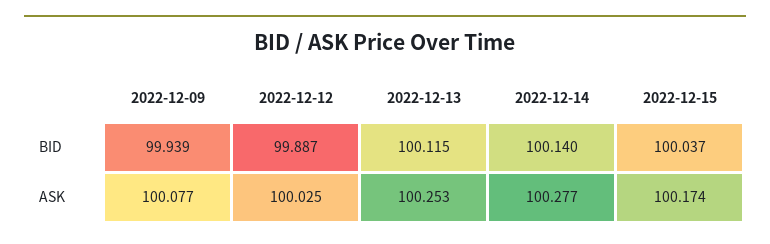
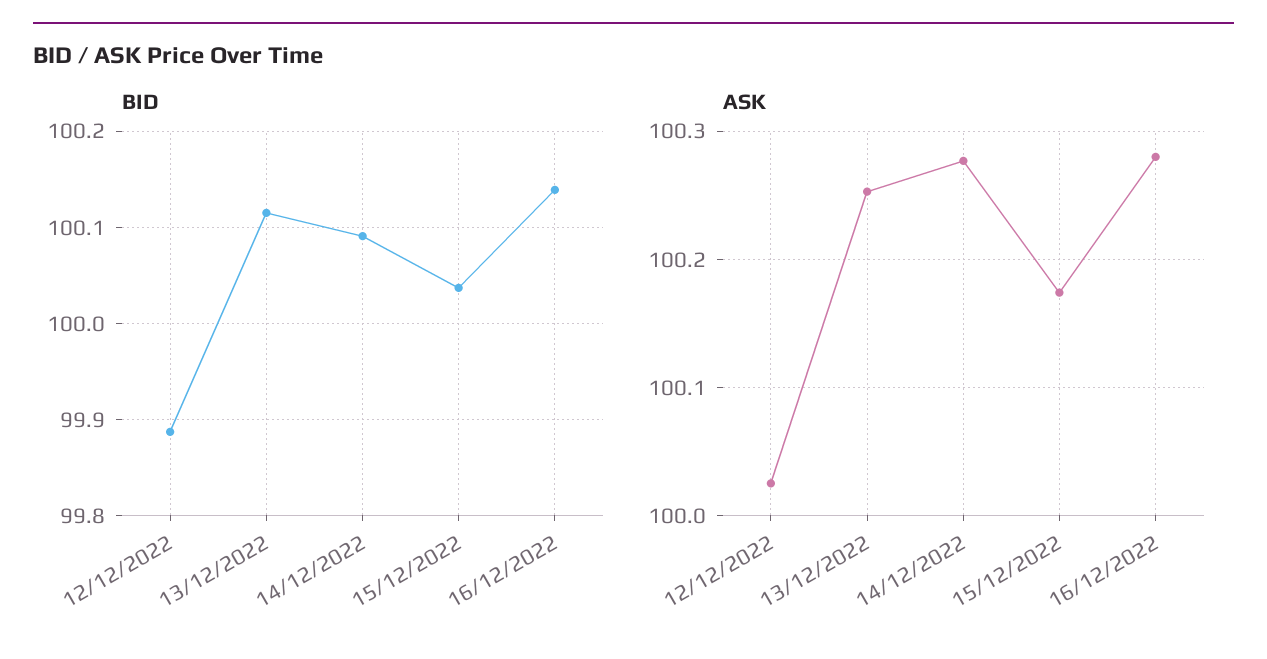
BID, 2022-12-09: 99.939 -> none
BID, 2022-12-14: 100.14 -> 100.09
ASK, 2022-12-09: 100.077 -> none
BID, 16/12/2022: none -> 100.14
ASK, 16/12/2022: none -> 100.28

